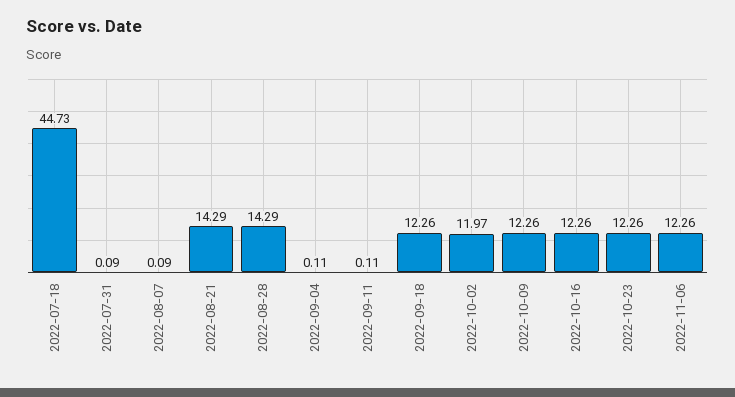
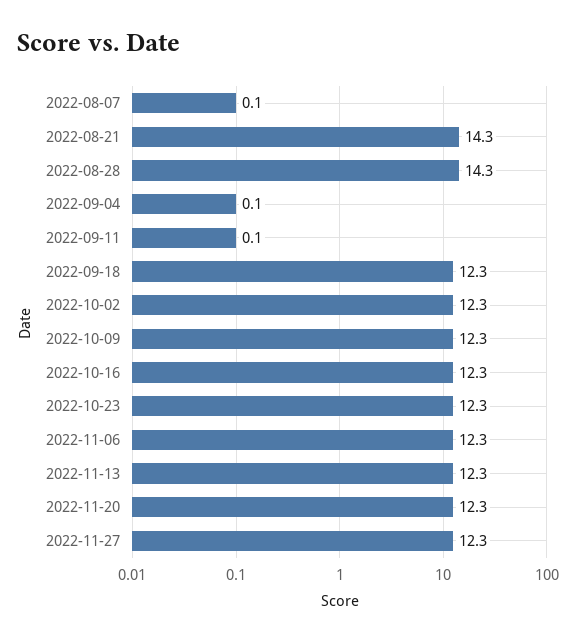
2022-07-18: 44.73 -> none
2022-07-31: 0.09 -> none
2022-10-02: 11.97 -> 12.3
2022-11-13: none -> 12.3
2022-11-20: none -> 12.3
2022-11-27: none -> 12.3

